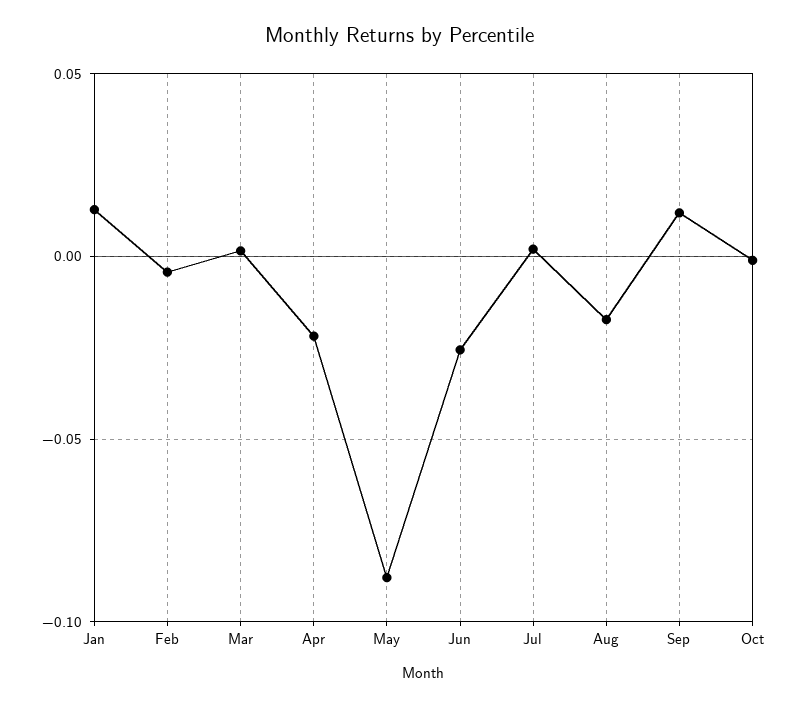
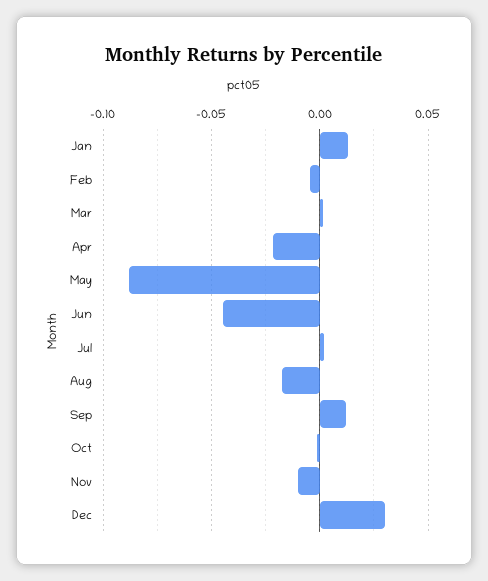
Jun: -0.025 -> -0.045
Nov: none -> -0.01
Dec: none -> 0.03

